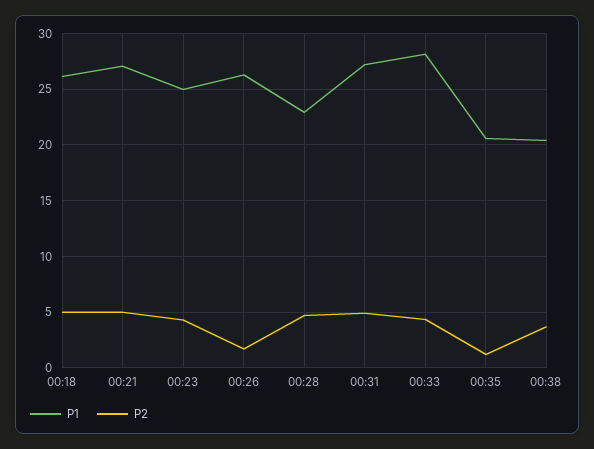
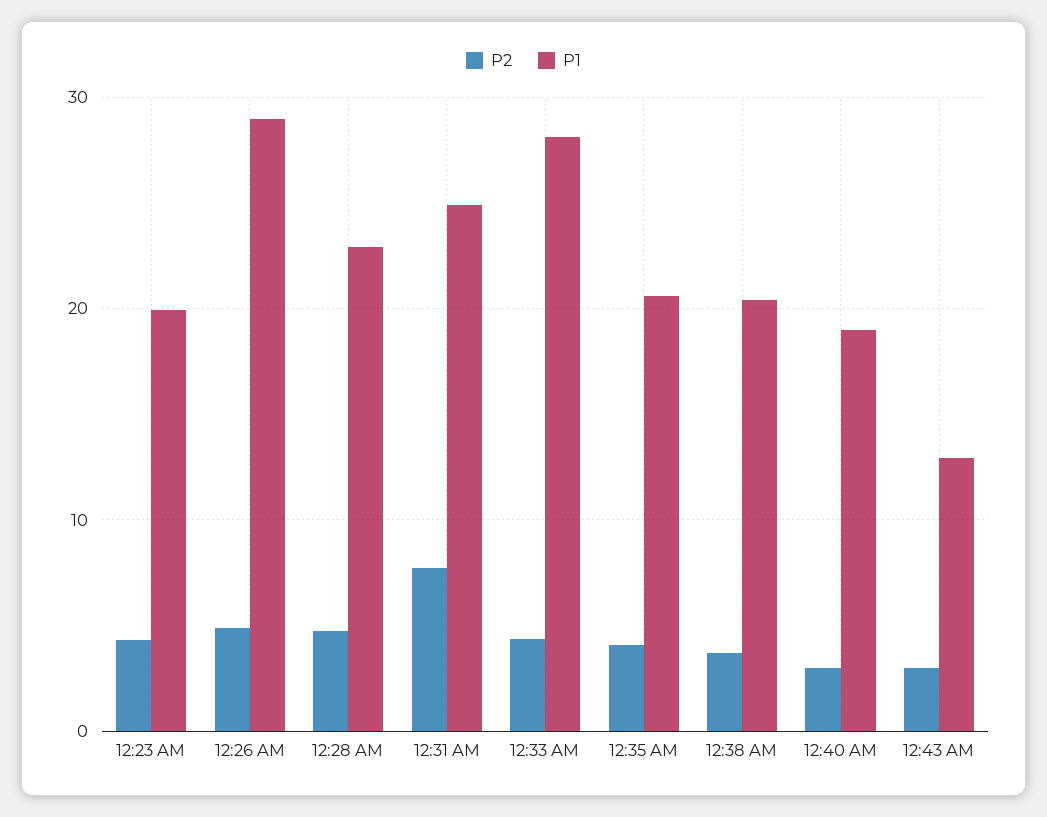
P1, 00:18: 26 -> none
P2, 00:18: 5 -> none
P1, 00:21: 27 -> none
P2, 00:21: 5 -> none
P1, 00:23: 25 -> 20
P1, 00:26: 26 -> 29
P2, 00:26: 2 -> 5
P1, 00:31: 27 -> 25
P2, 00:31: 5 -> 8
P2, 00:35: 1 -> 4
P2, 12:40 AM: none -> 3
P1, 12:40 AM: none -> 19
P2, 12:43 AM: none -> 3
P1, 12:43 AM: none -> 13

